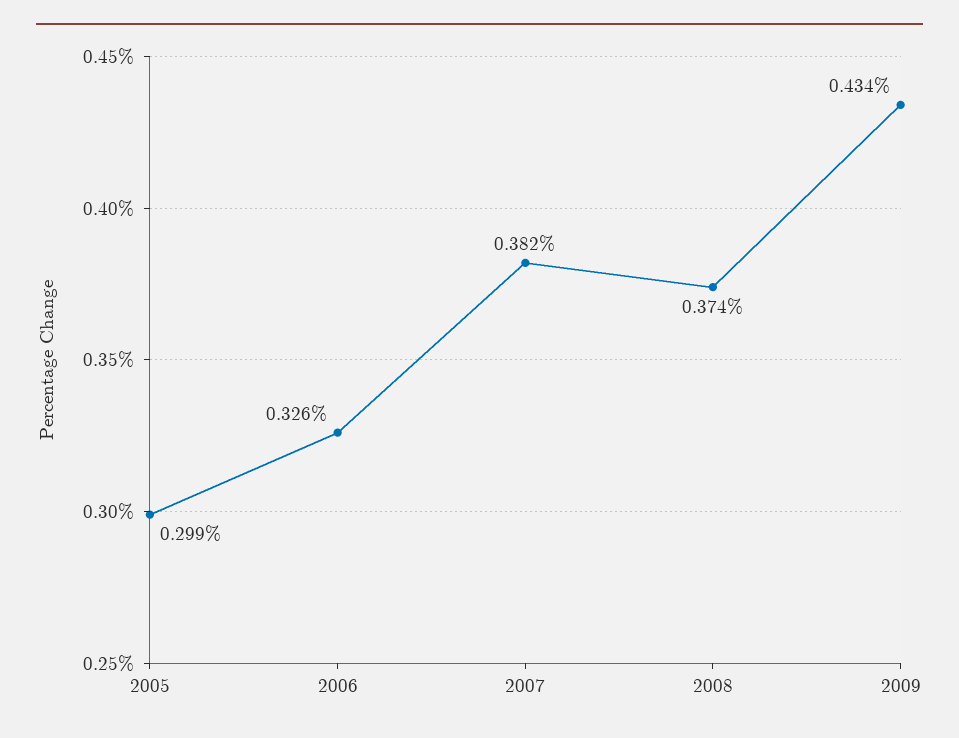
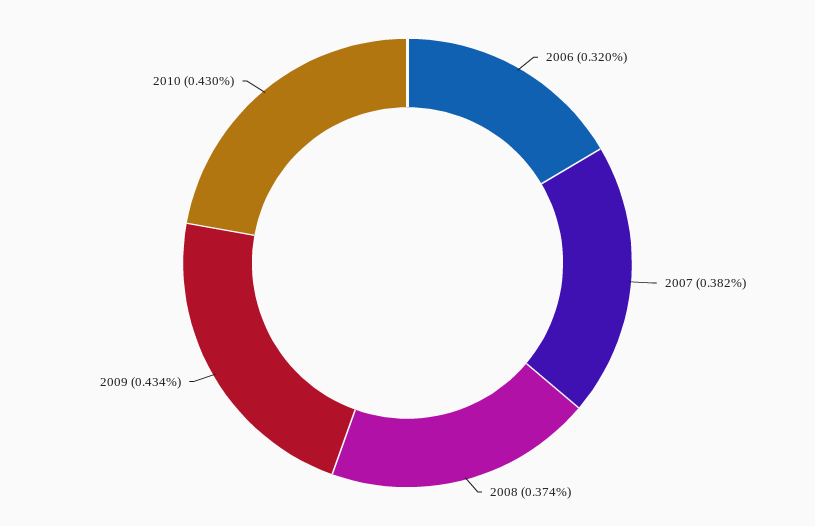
2005: 0.299 -> none
2006: 0.326 -> 0.32
2010: none -> 0.43

